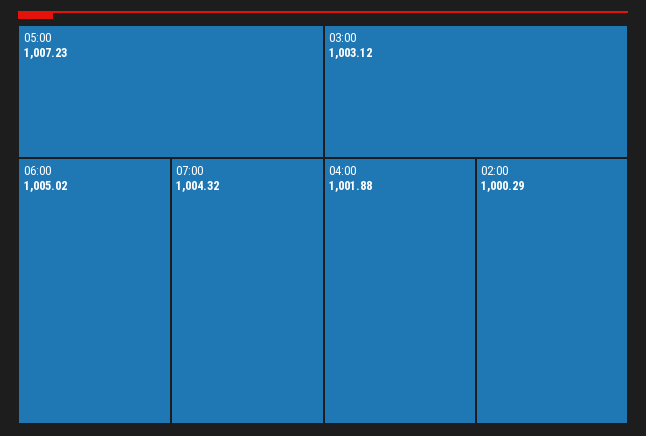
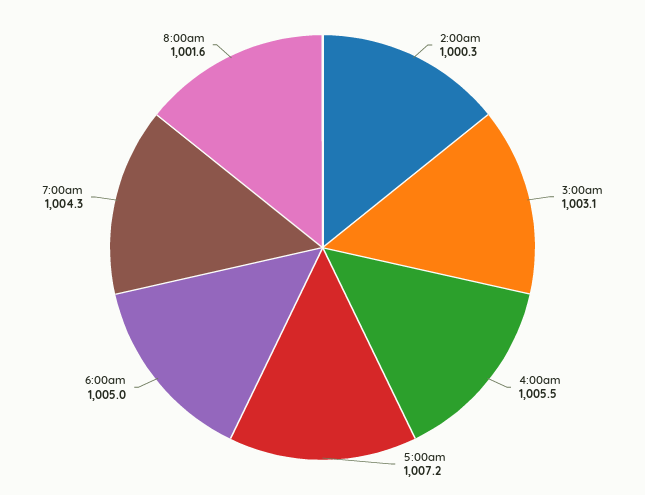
04:00: 1001.88 -> 1005.5
8:00am: none -> 1001.6

